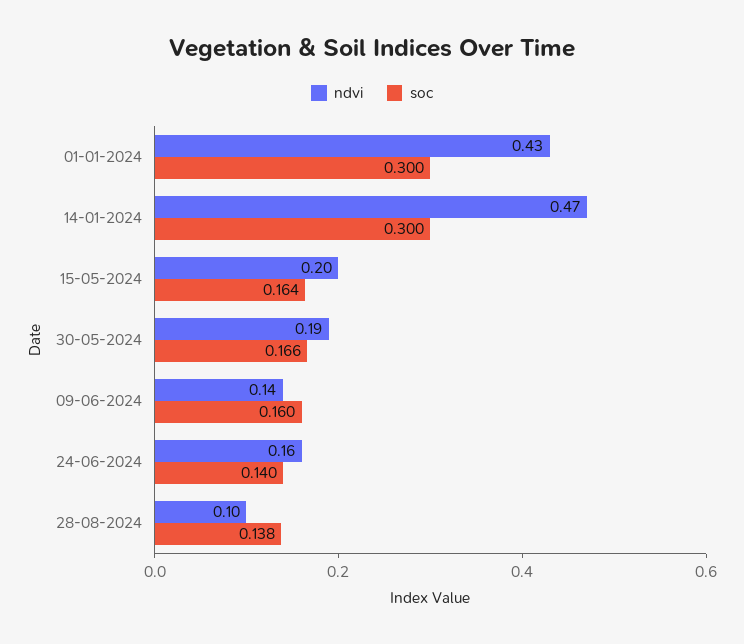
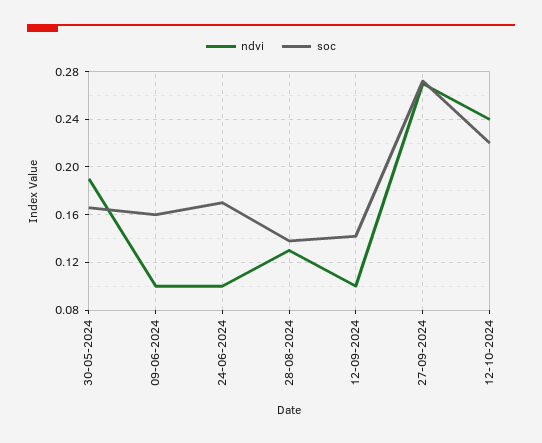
ndvi, 01-01-2024: 0.43 -> none
soc, 01-01-2024: 0.3 -> none
ndvi, 14-01-2024: 0.47 -> none
soc, 14-01-2024: 0.3 -> none
ndvi, 15-05-2024: 0.2 -> none
soc, 15-05-2024: 0.164 -> none
ndvi, 09-06-2024: 0.14 -> 0.1
ndvi, 24-06-2024: 0.16 -> 0.1
soc, 24-06-2024: 0.14 -> 0.17
ndvi, 28-08-2024: 0.1 -> 0.13
ndvi, 12-09-2024: none -> 0.1
soc, 12-09-2024: none -> 0.14
ndvi, 27-09-2024: none -> 0.27
soc, 27-09-2024: none -> 0.27
ndvi, 12-10-2024: none -> 0.24
soc, 12-10-2024: none -> 0.22

